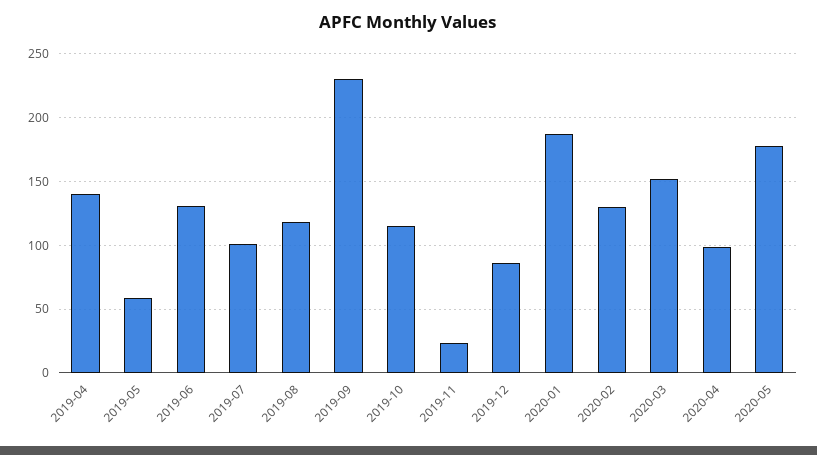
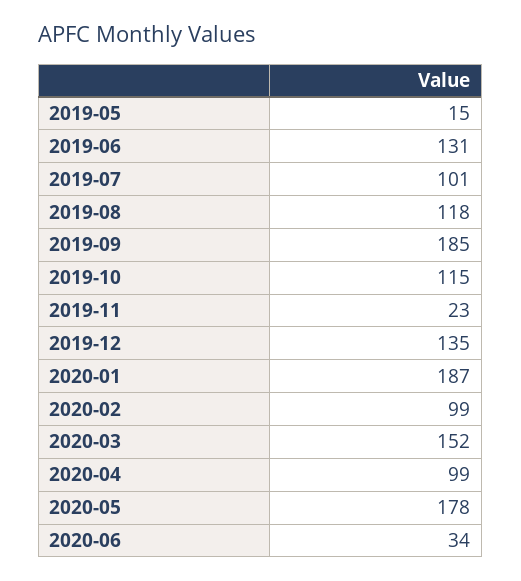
2019-04: 140 -> none
2019-05: 60 -> 15
2019-09: 230 -> 185
2019-12: 85 -> 135
2020-02: 130 -> 99
2020-06: none -> 34

